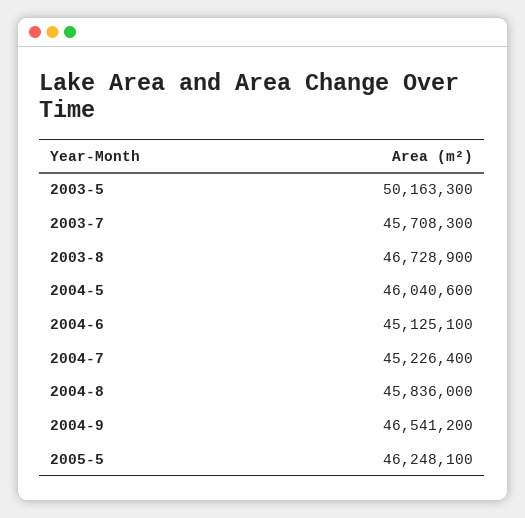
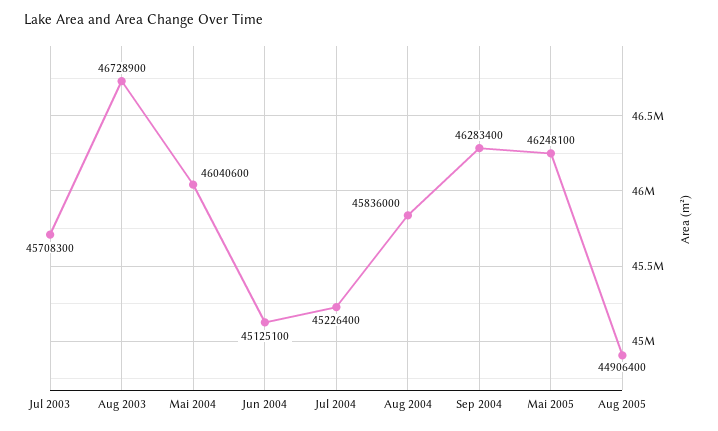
2003-5: 50163300 -> none
2004-9: 46541200 -> 46283400
Aug 2005: none -> 44906400

